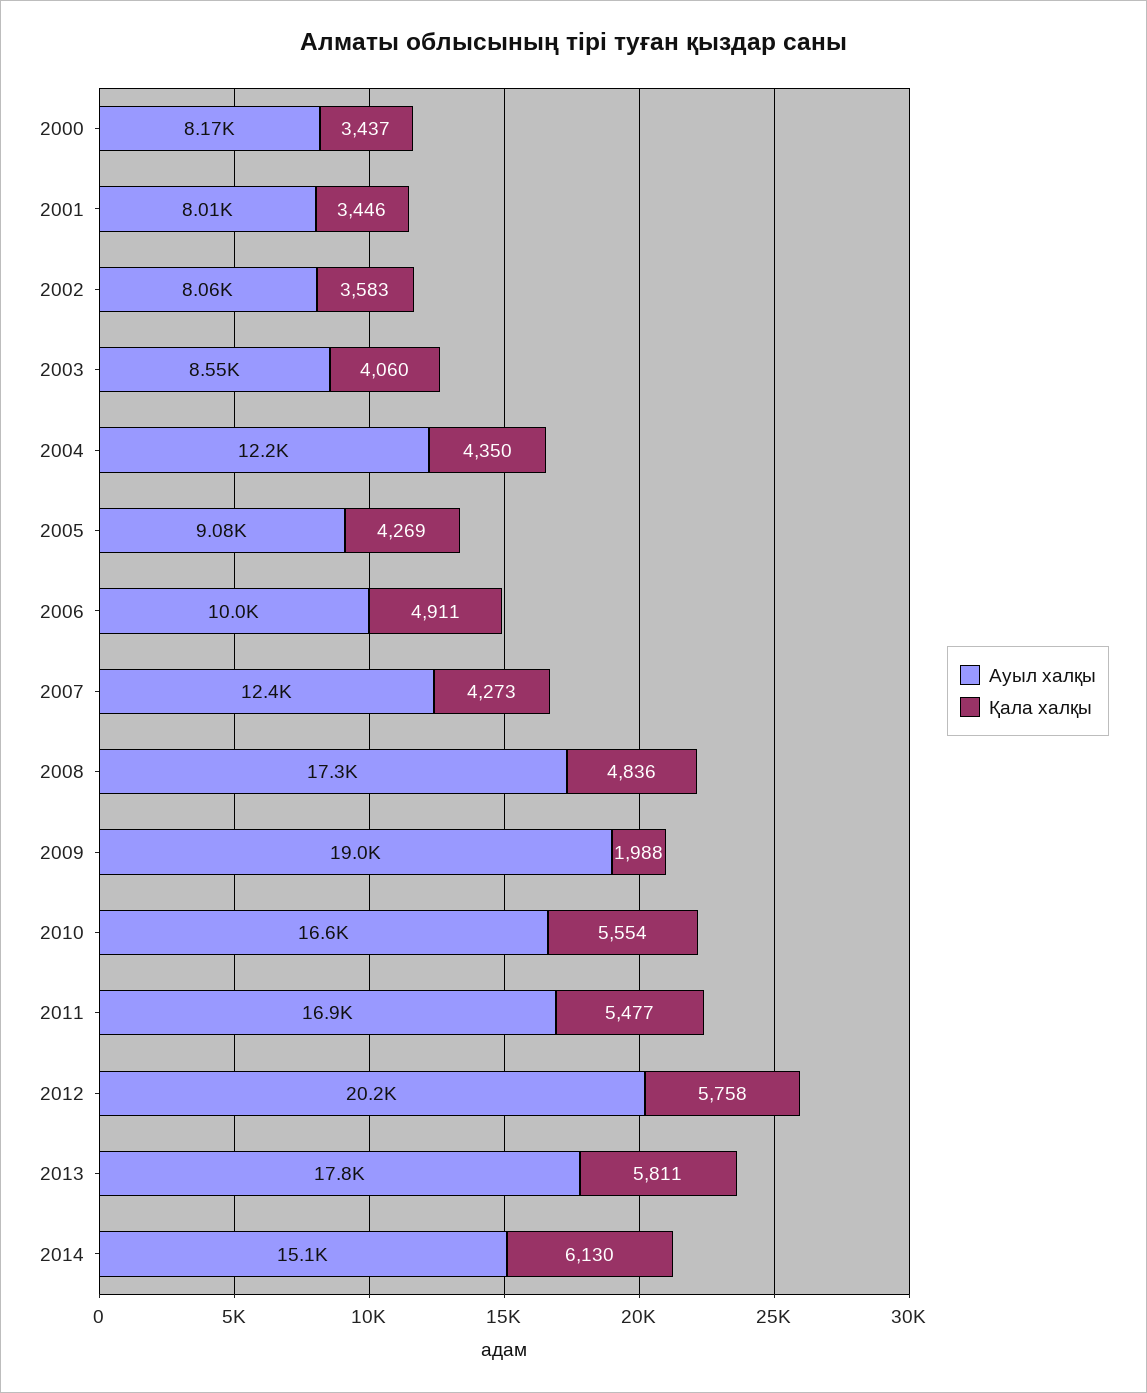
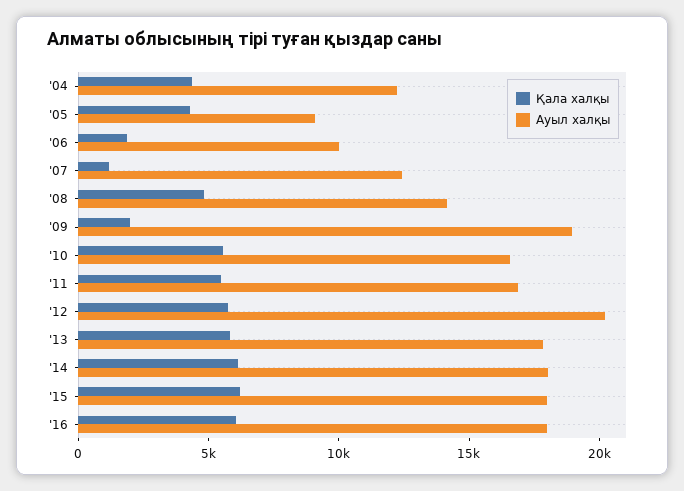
Ауыл халқы, 2000: 8170 -> none
Қала халқы, 2000: 3437 -> none
Ауыл халқы, 2001: 8010 -> none
Қала халқы, 2001: 3446 -> none
Ауыл халқы, 2002: 8060 -> none
Қала халқы, 2002: 3583 -> none
Ауыл халқы, 2003: 8550 -> none
Қала халқы, 2003: 4060 -> none
Қала халқы, 2006: 4911 -> 2000
Қала халқы, 2007: 4273 -> 1000
Ауыл халқы, 2008: 17300 -> 14000
Ауыл халқы, 2014: 15100 -> 18000
Қала халқы, '15: none -> 6000
Ауыл халқы, '15: none -> 18000
Қала халқы, '16: none -> 6000
Ауыл халқы, '16: none -> 18000

